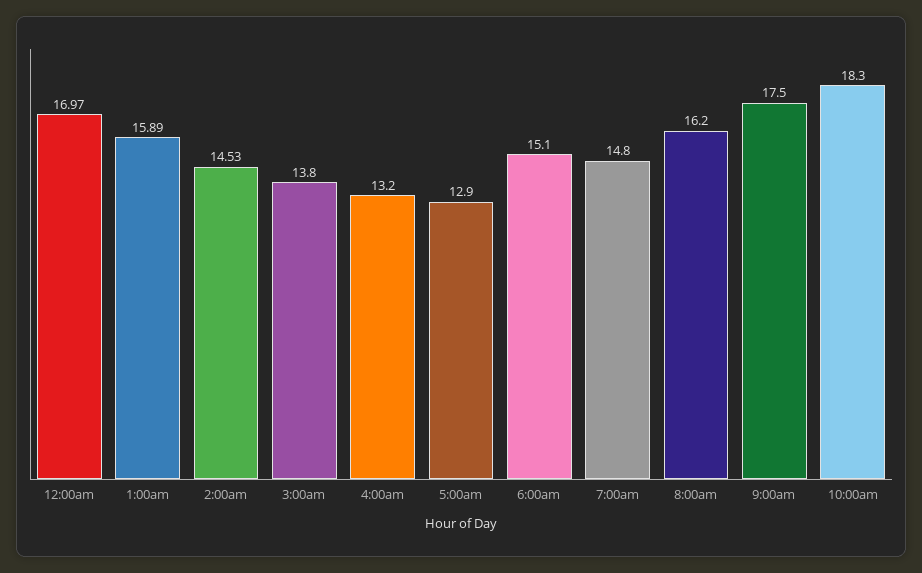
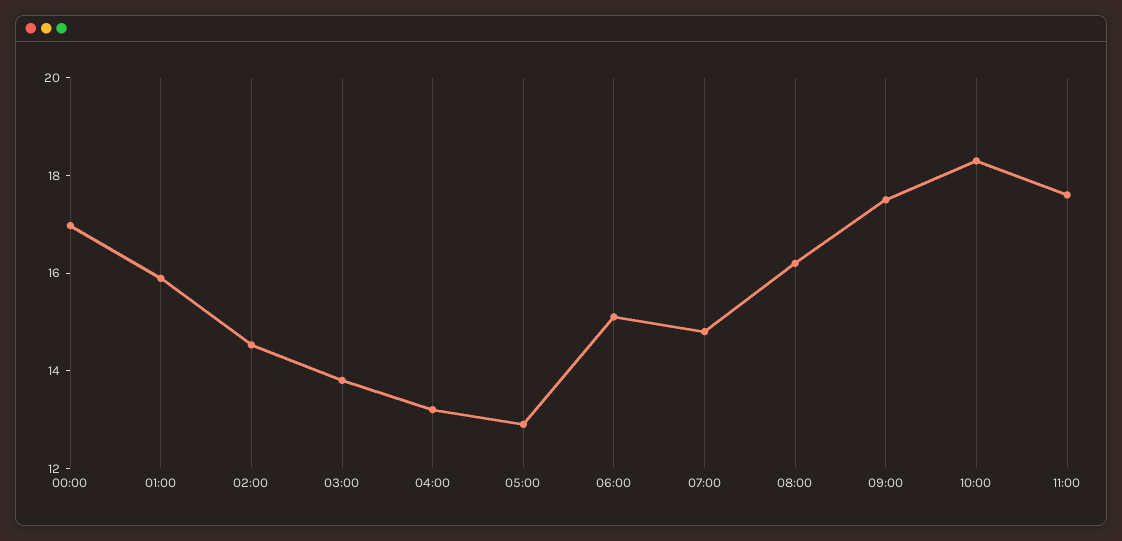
11:00: none -> 17.5

